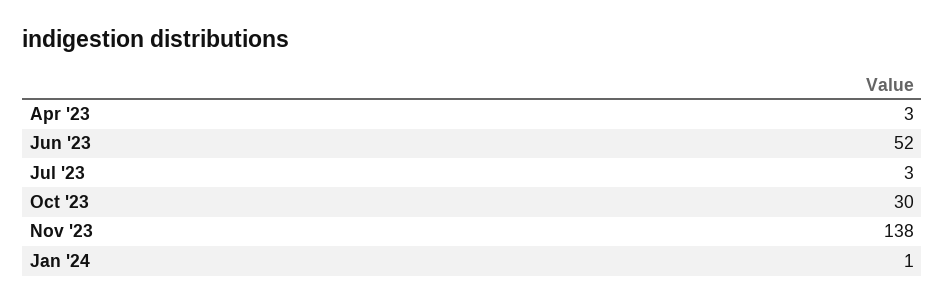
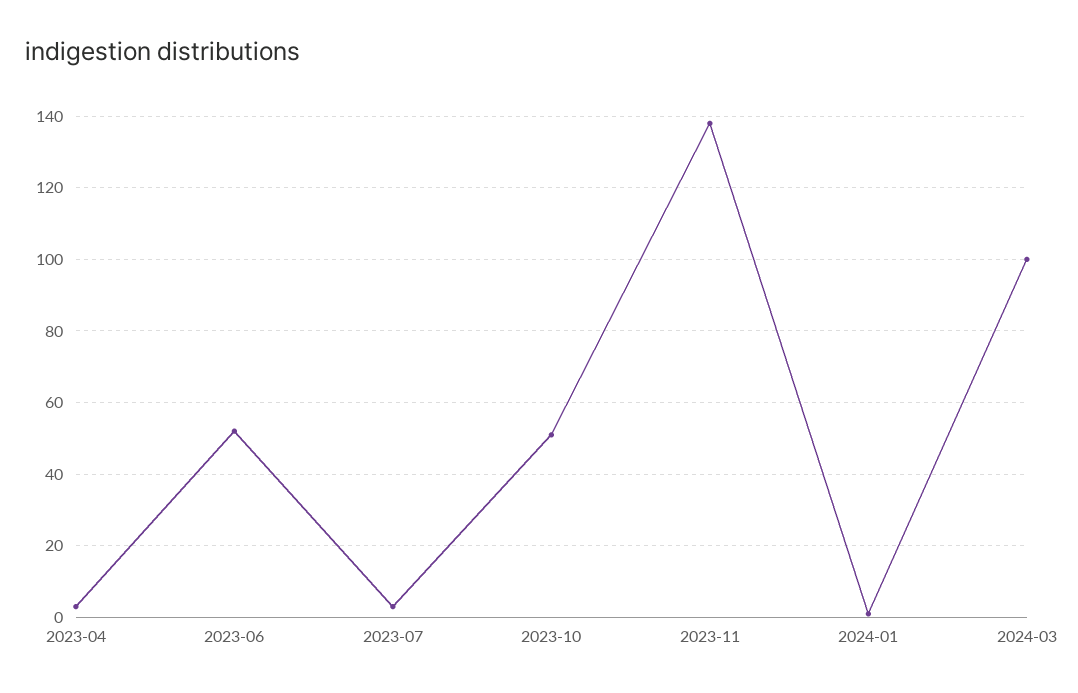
Oct '23: 30 -> 50
2024-03: none -> 100

